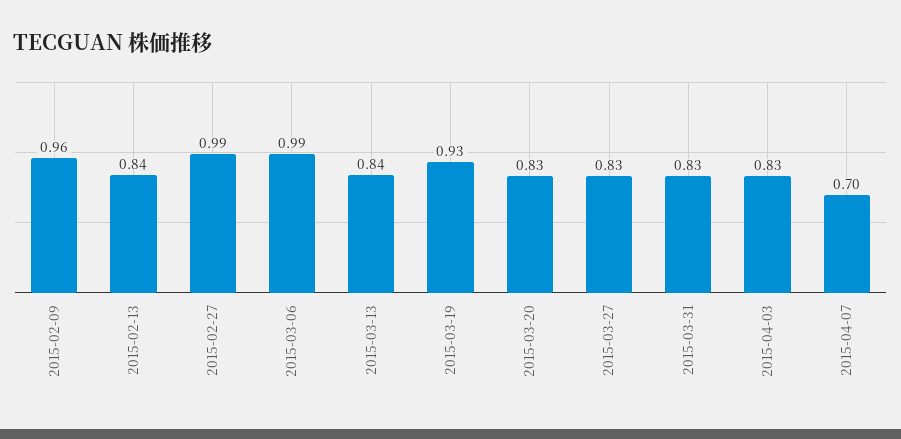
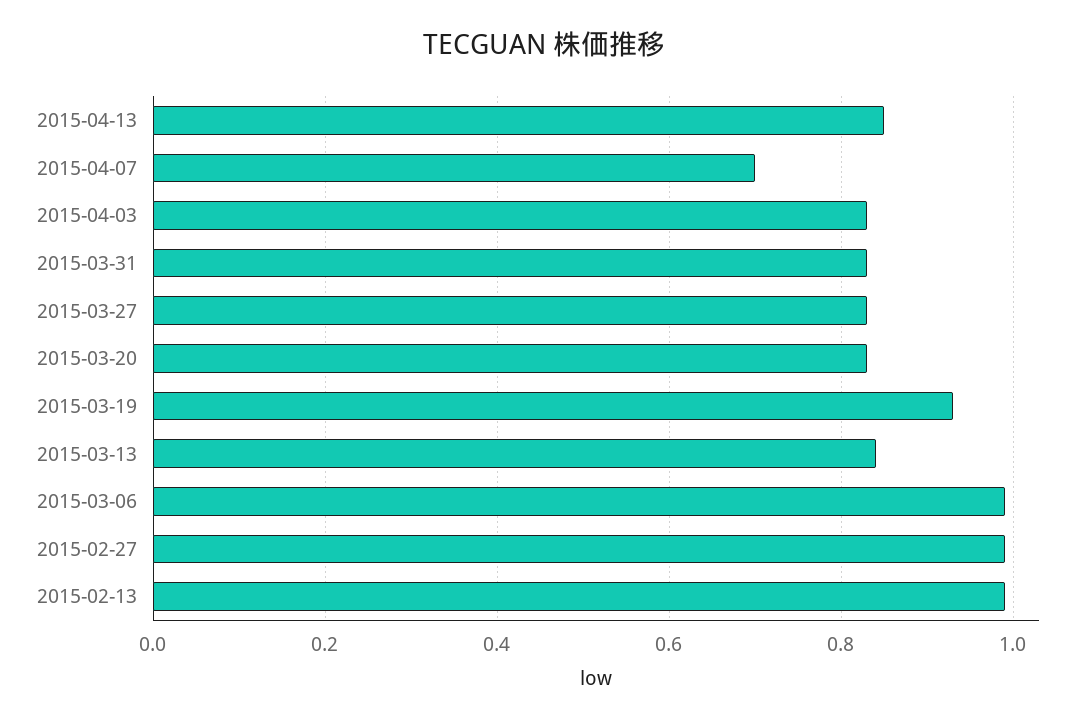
2015-02-09: 0.96 -> none
2015-02-13: 0.84 -> 1
2015-04-13: none -> 0.85

